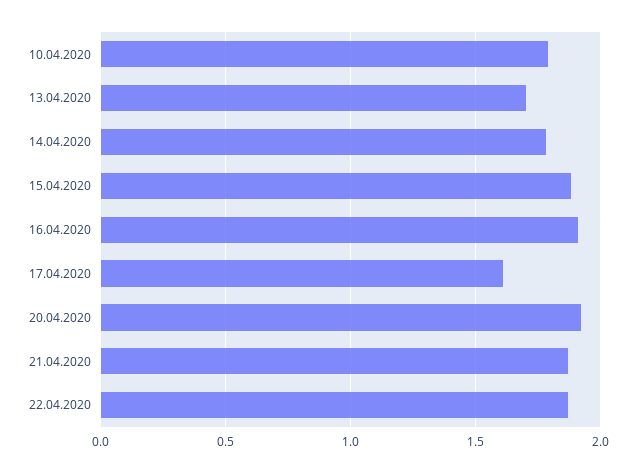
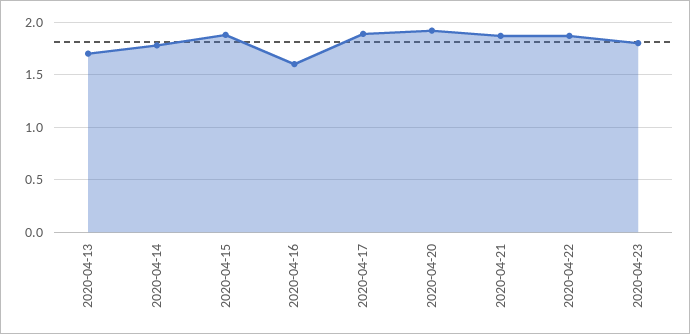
10.04.2020: 1.8 -> none
16.04.2020: 1.9 -> 1.6
17.04.2020: 1.6 -> 1.9
2020-04-23: none -> 1.8

